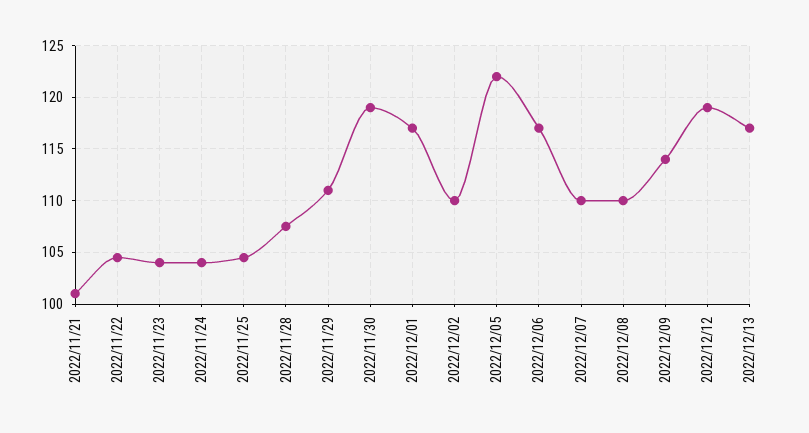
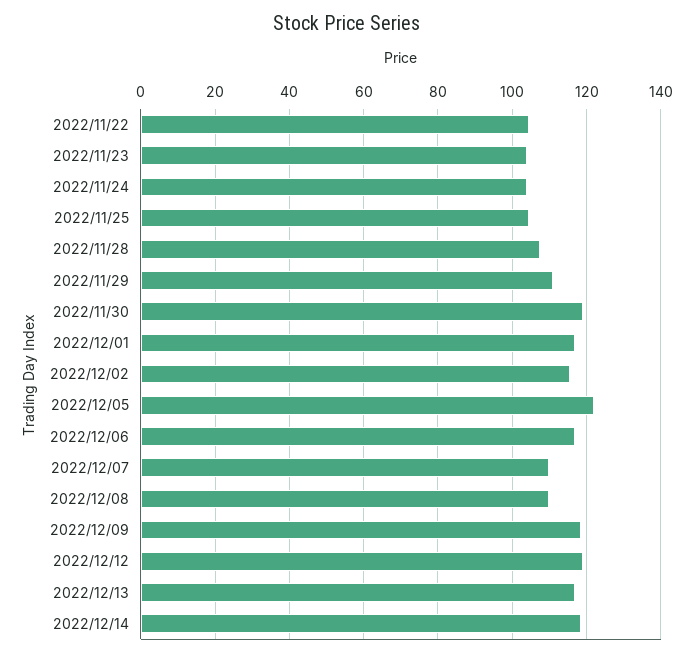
2022/11/21: 101 -> none
2022/12/02: 110 -> 116
2022/12/09: 114 -> 118
2022/12/14: none -> 118

